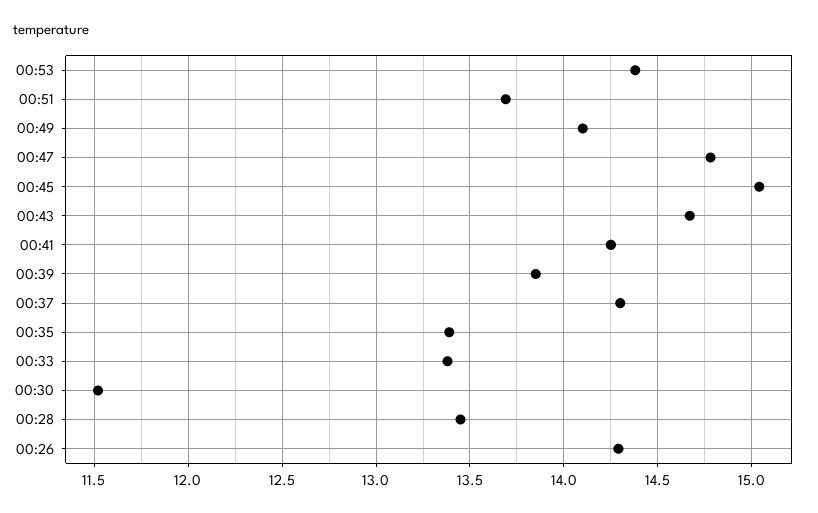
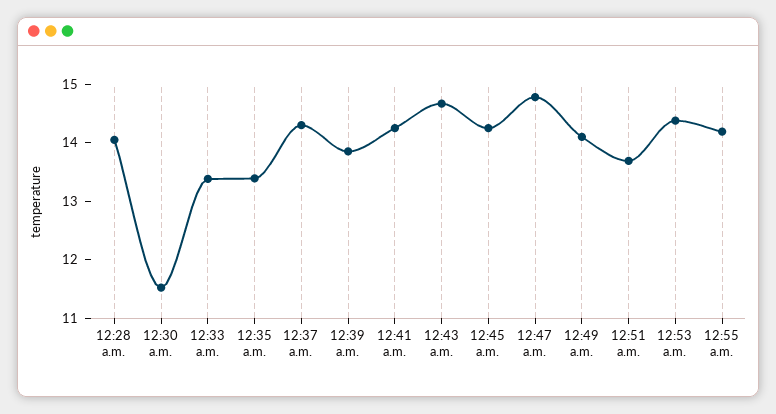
00:45: 15.05 -> 14.2
00:28: 13.45 -> 14
00:26: 14.3 -> none
12:55 a.m.: none -> 14.2

